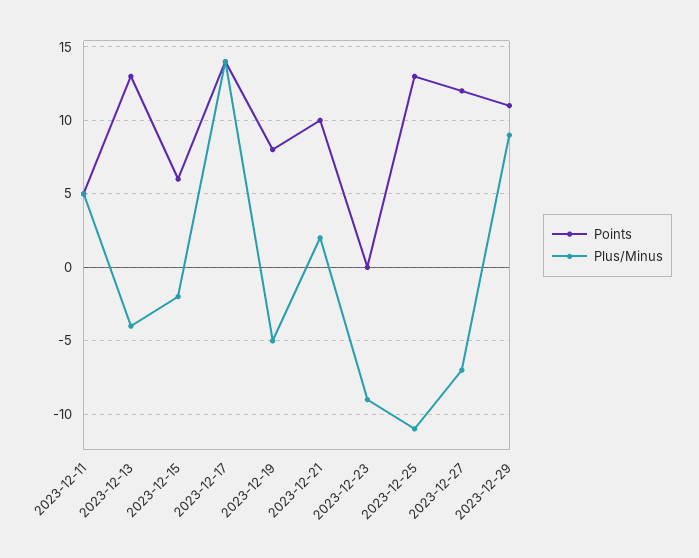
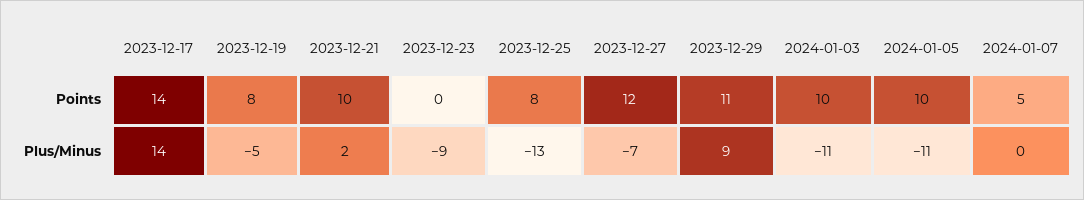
Points, 2023-12-11: 5 -> none
Plus/Minus, 2023-12-11: 5 -> none
Points, 2023-12-13: 13 -> none
Plus/Minus, 2023-12-13: -4 -> none
Points, 2023-12-15: 6 -> none
Plus/Minus, 2023-12-15: -2 -> none
Points, 2023-12-25: 13 -> 8
Plus/Minus, 2023-12-25: -11 -> -13
Points, 2024-01-03: none -> 10
Points, 2024-01-05: none -> 10
Points, 2024-01-07: none -> 5
Plus/Minus, 2024-01-03: none -> -11
Plus/Minus, 2024-01-05: none -> -11
Plus/Minus, 2024-01-07: none -> 0

